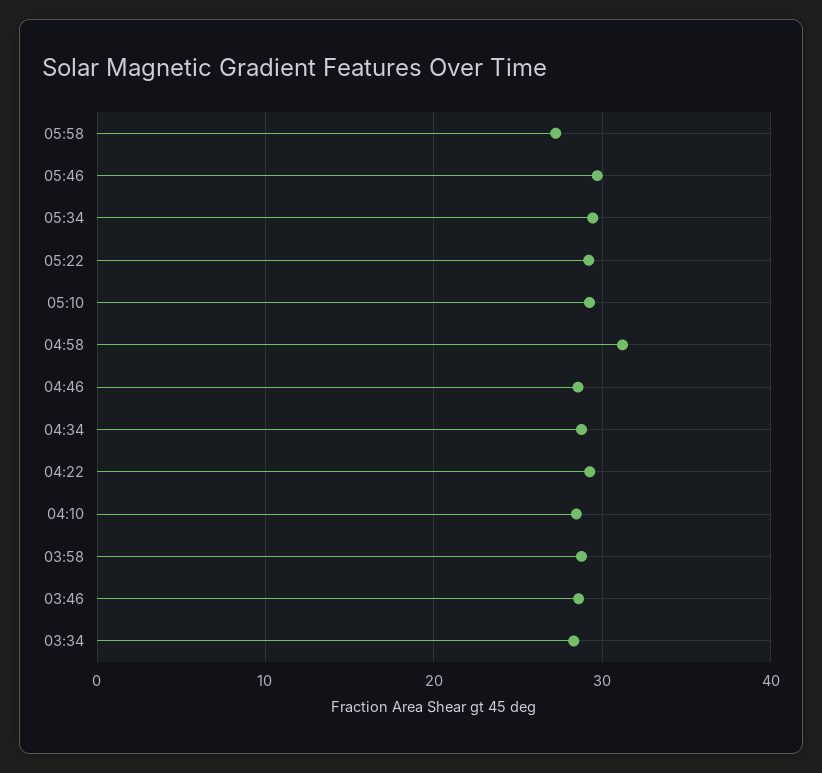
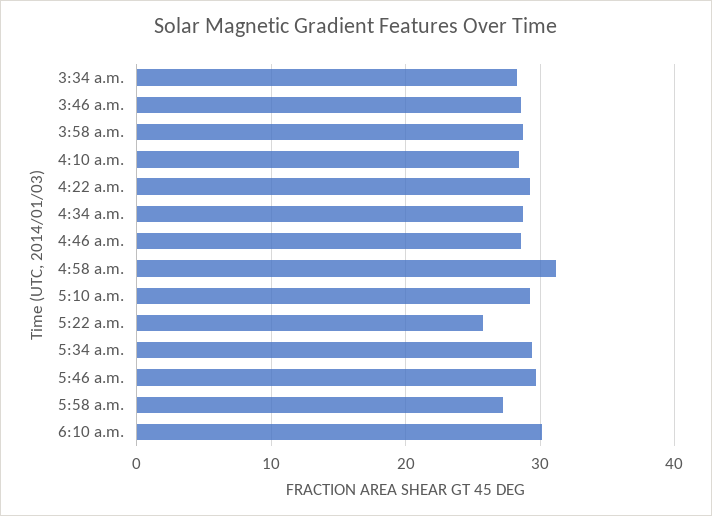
05:22: 29 -> 26
6:10 a.m.: none -> 30

